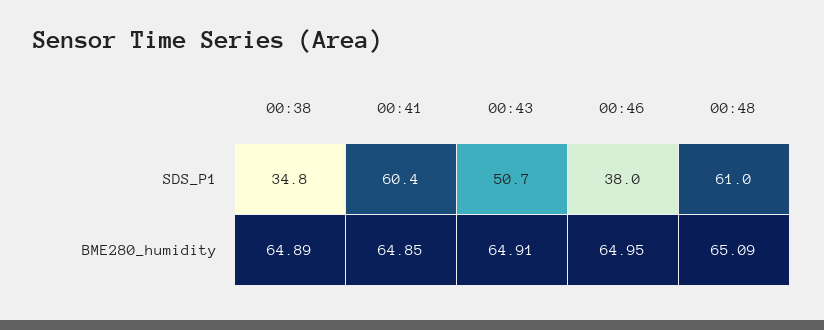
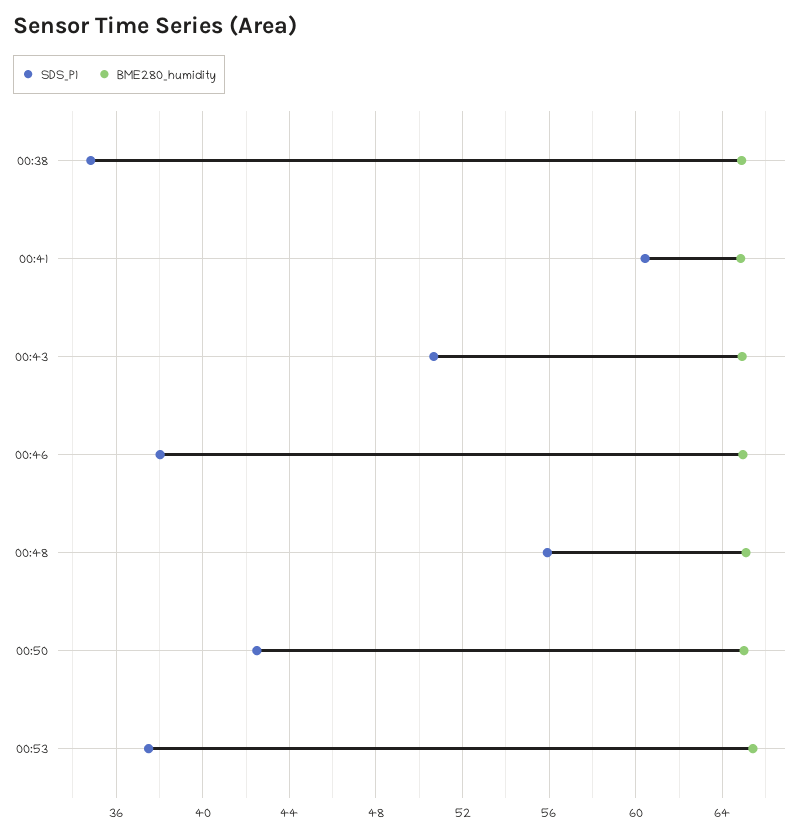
SDS_P1, 00:48: 61 -> 56
SDS_P1, 00:50: none -> 42.5
BME280_humidity, 00:50: none -> 65
SDS_P1, 00:53: none -> 37.5
BME280_humidity, 00:53: none -> 65.5

